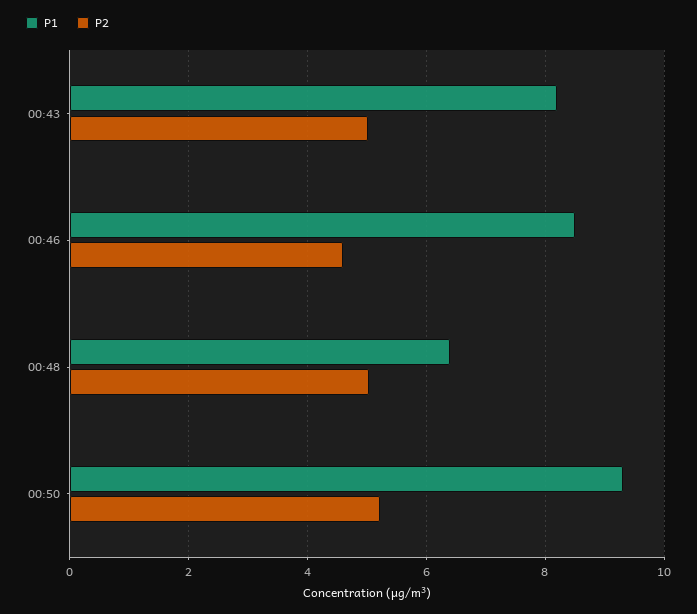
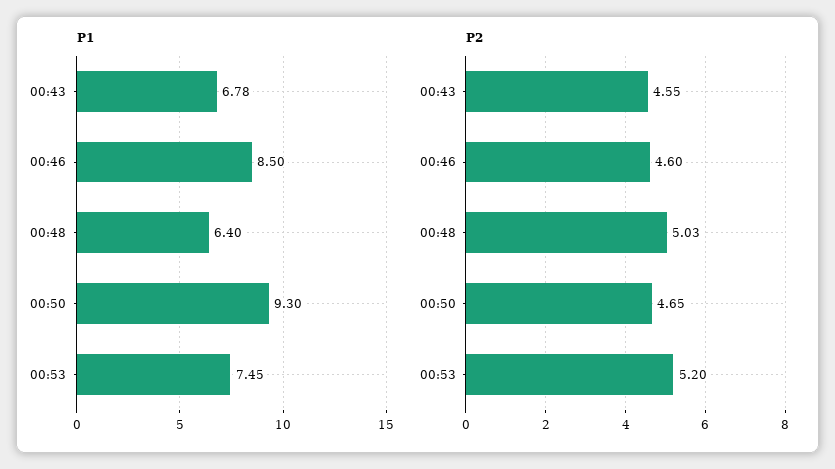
P1, 00:43: 8.2 -> 6.78
P2, 00:43: 5 -> 4.55
P2, 00:50: 5.2 -> 4.65
P1, 00:53: none -> 7.45
P2, 00:53: none -> 5.2

